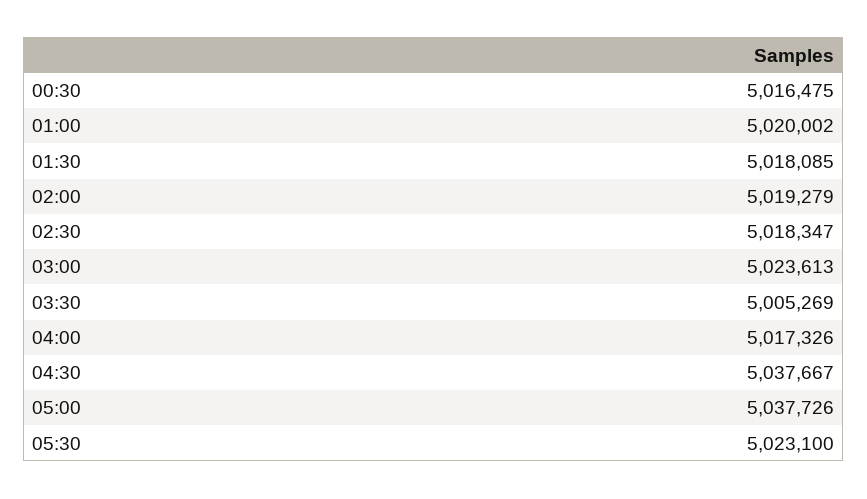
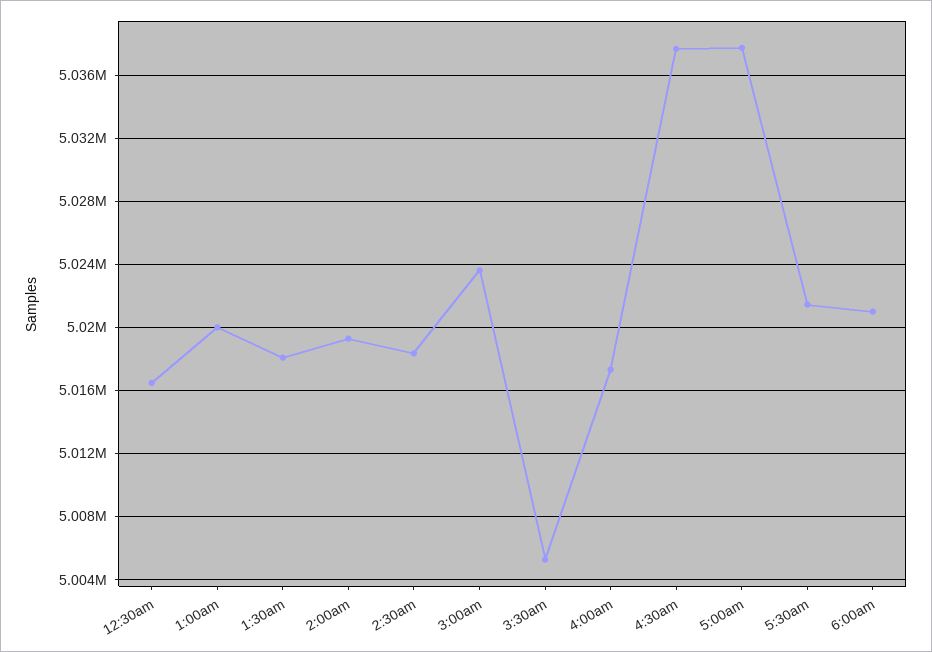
05:30: 5023100 -> 5021500
6:00am: none -> 5021000

